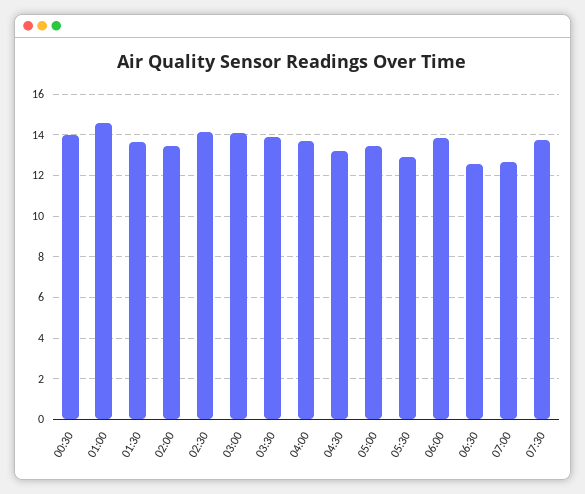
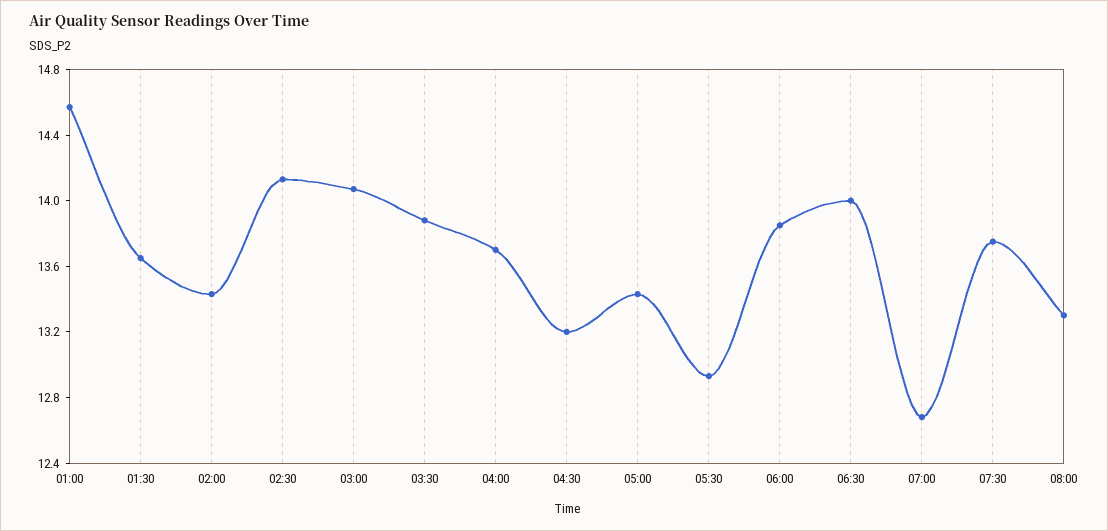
00:30: 14 -> none
06:30: 12.5 -> 14
08:00: none -> 13.3

